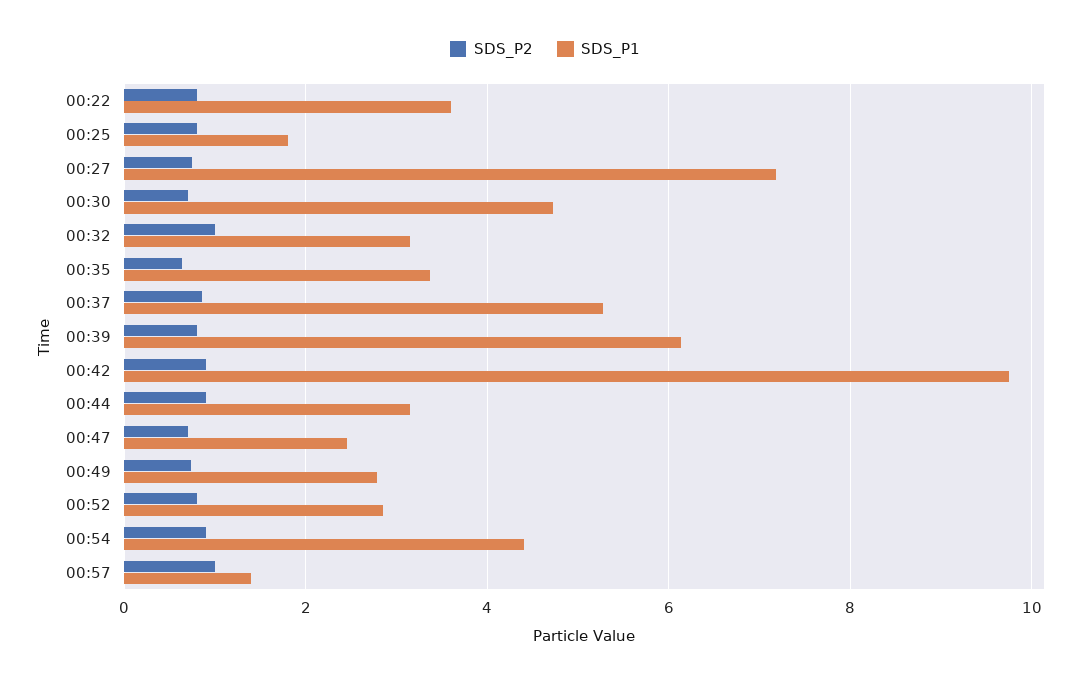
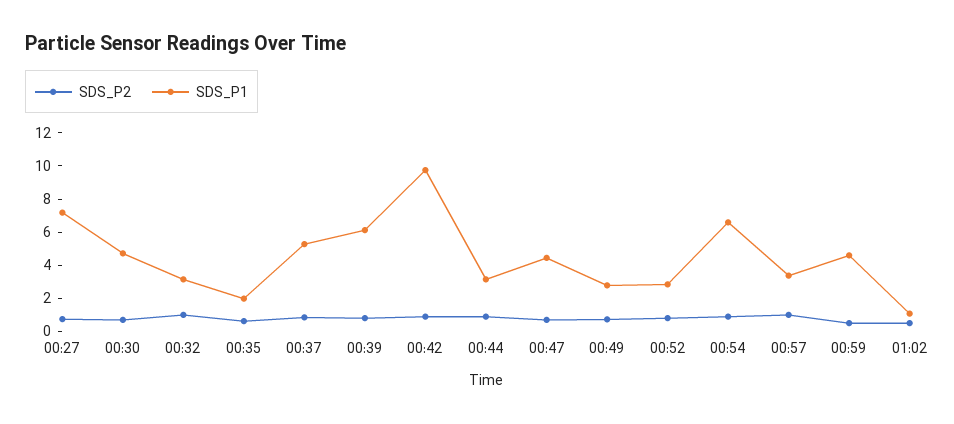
SDS_P2, 00:22: 0.8 -> none
SDS_P1, 00:22: 3.6 -> none
SDS_P2, 00:25: 0.8 -> none
SDS_P1, 00:25: 1.8 -> none
SDS_P1, 00:35: 3.4 -> 2
SDS_P1, 00:47: 2.4 -> 4.5
SDS_P1, 00:54: 4.4 -> 6.5
SDS_P1, 00:57: 1.4 -> 3.5
SDS_P2, 00:59: none -> 0.5
SDS_P1, 00:59: none -> 4.5
SDS_P2, 01:02: none -> 0.5
SDS_P1, 01:02: none -> 1

